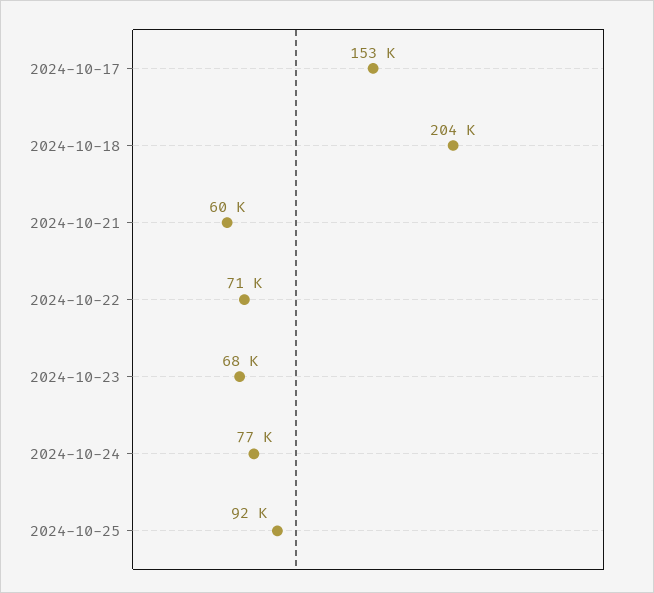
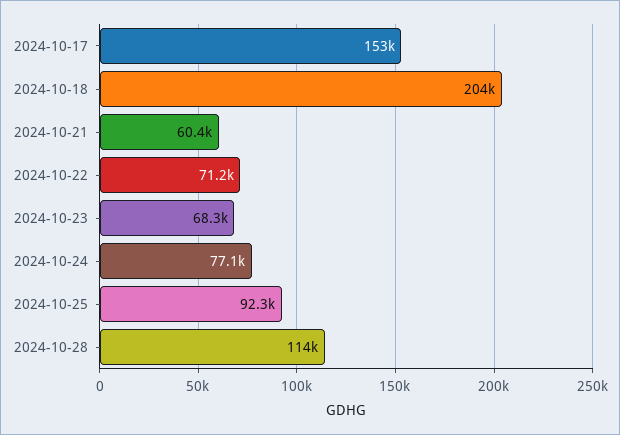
2024-10-28: none -> 114000

